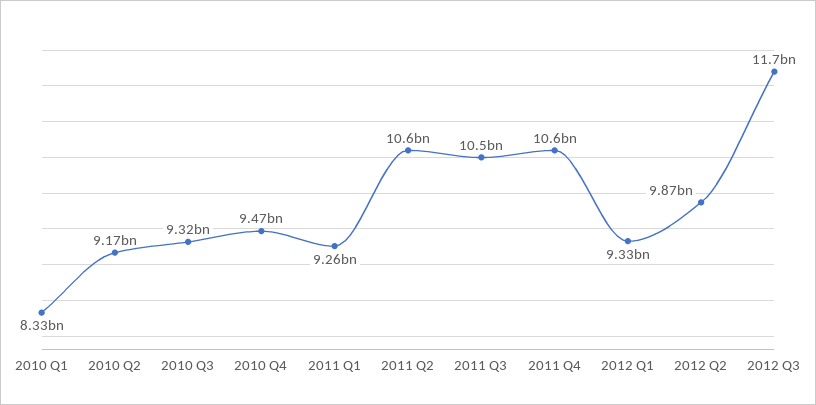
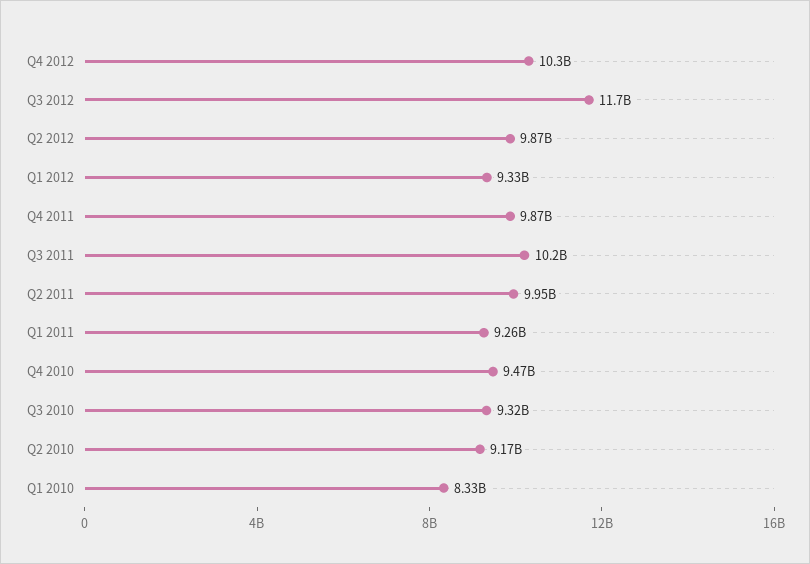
2011 Q2: 10600000000 -> 9950000000
2011 Q3: 10500000000 -> 10200000000
2011 Q4: 10600000000 -> 9870000000
Q4 2012: none -> 10300000000

